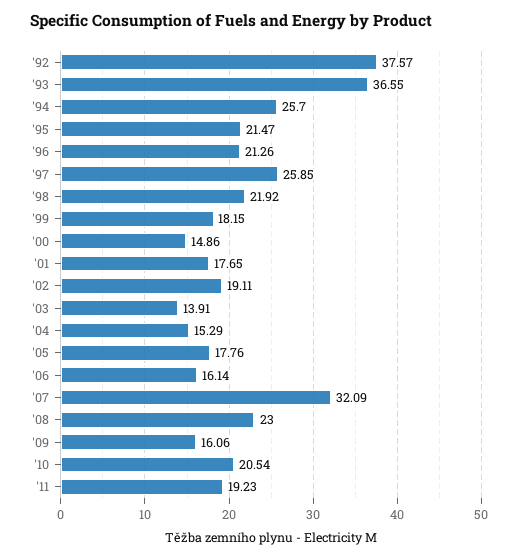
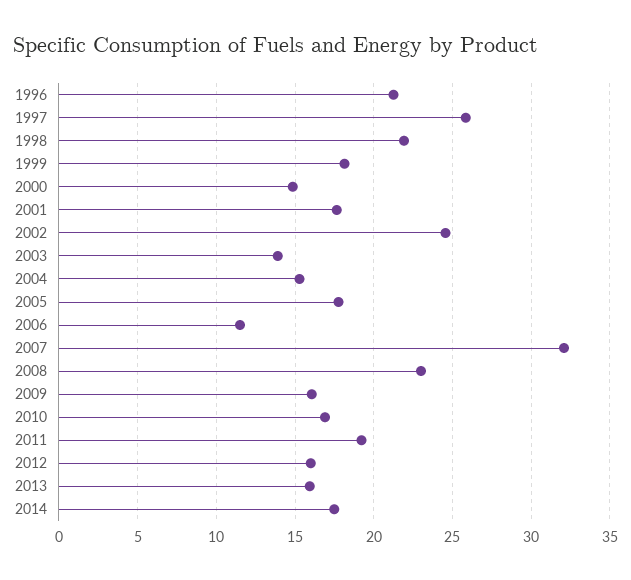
'92: 37.57 -> none
'93: 36.55 -> none
'94: 25.7 -> none
'95: 21.47 -> none
'02: 19.11 -> 24.5
'06: 16.14 -> 11.5
'10: 20.54 -> 17
2012: none -> 16
2013: none -> 16
2014: none -> 17.5

